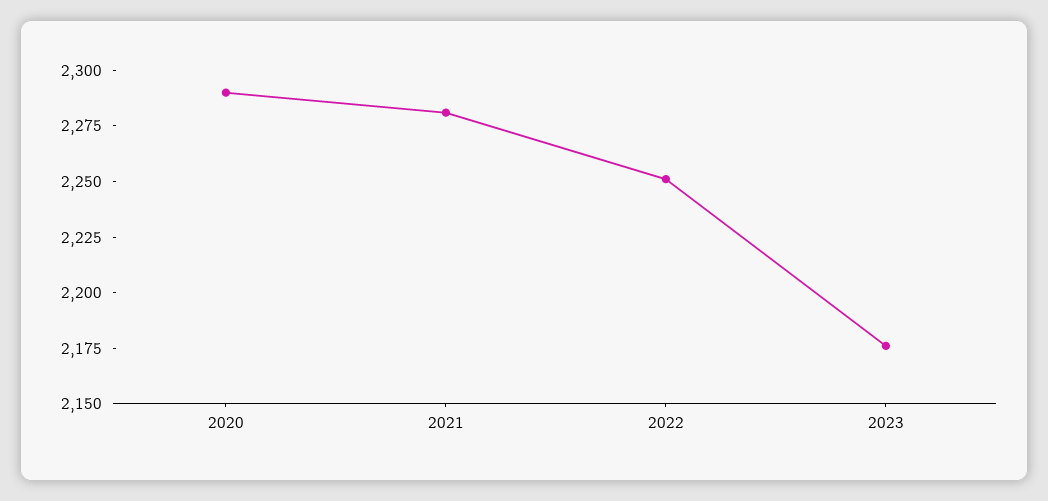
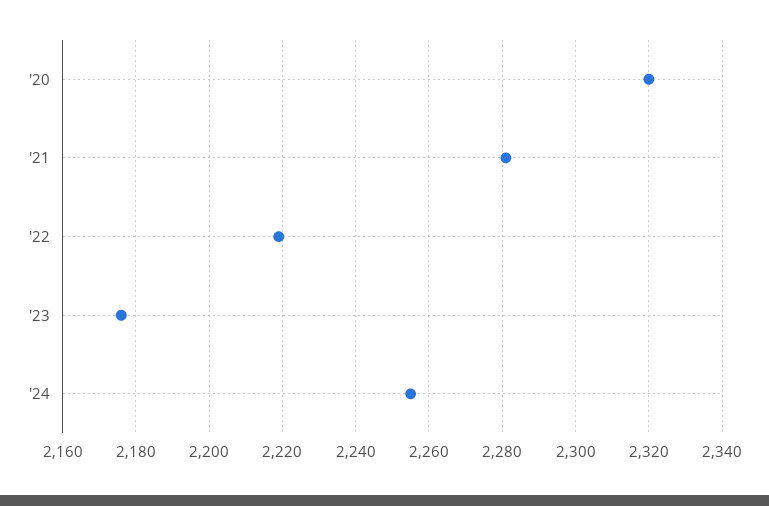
2020: 2290 -> 2320
2022: 2250 -> 2220
'24: none -> 2255

